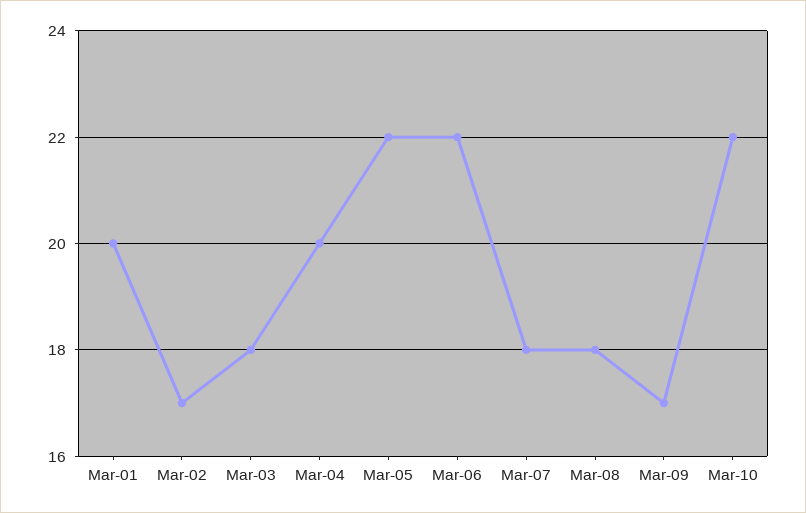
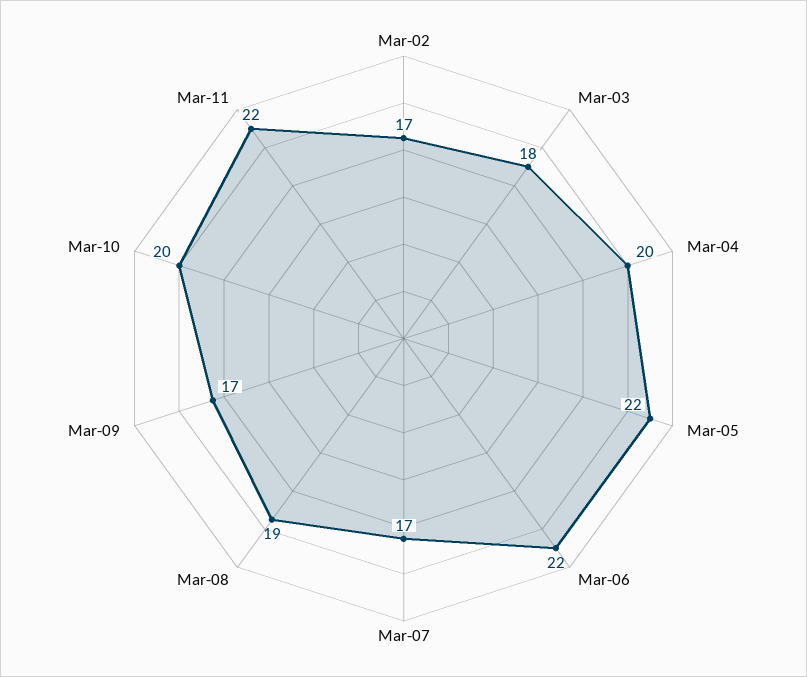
Mar-01: 20 -> none
Mar-07: 18 -> 17
Mar-08: 18 -> 19
Mar-10: 22 -> 20
Mar-11: none -> 22

